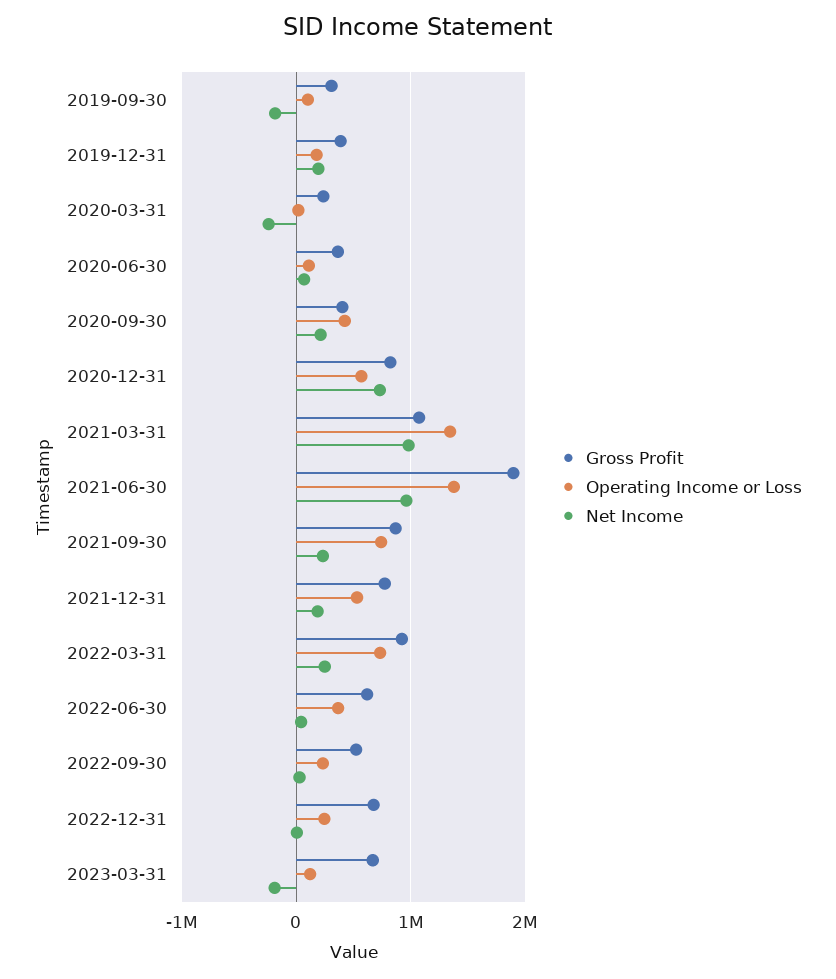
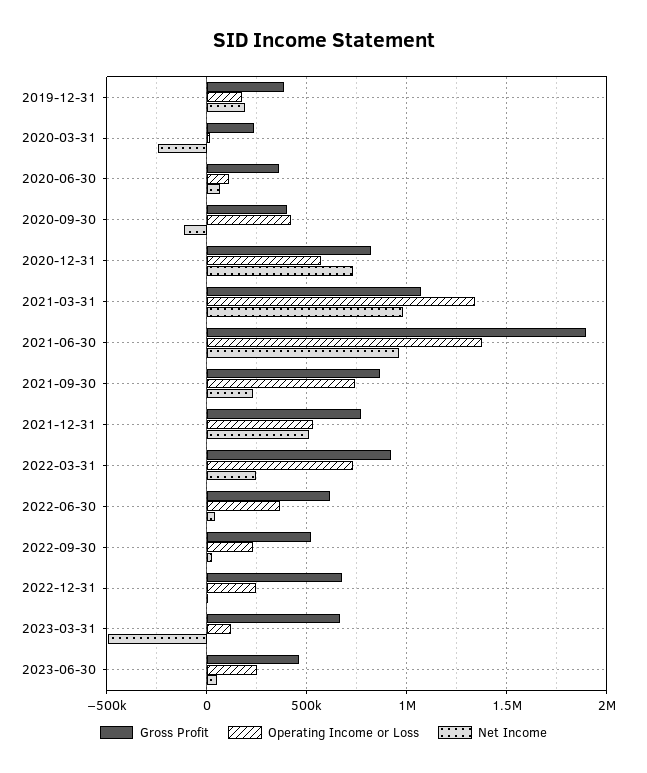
Gross Profit, 2019-09-30: 300000 -> none
Operating Income or Loss, 2019-09-30: 100000 -> none
Net Income, 2019-09-30: -200000 -> none
Net Income, 2020-09-30: 200000 -> -100000
Net Income, 2021-12-31: 200000 -> 500000
Net Income, 2023-03-31: -200000 -> -500000
Gross Profit, 2023-06-30: none -> 450000
Operating Income or Loss, 2023-06-30: none -> 250000
Net Income, 2023-06-30: none -> 50000

